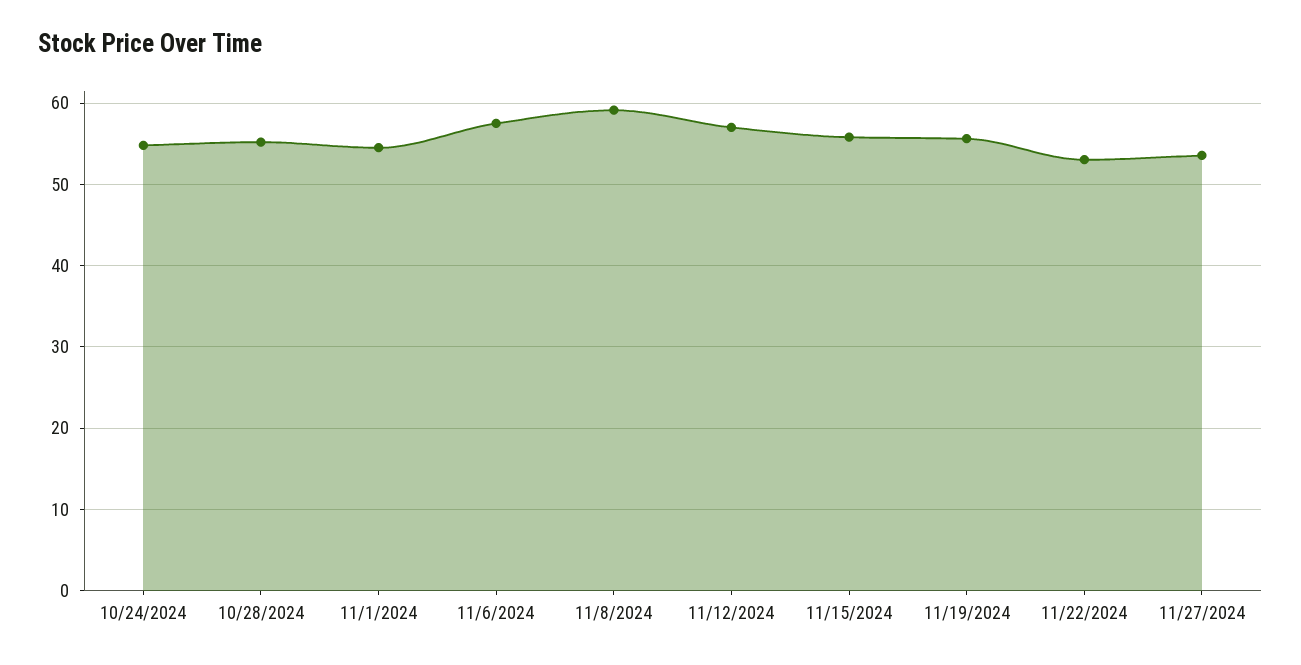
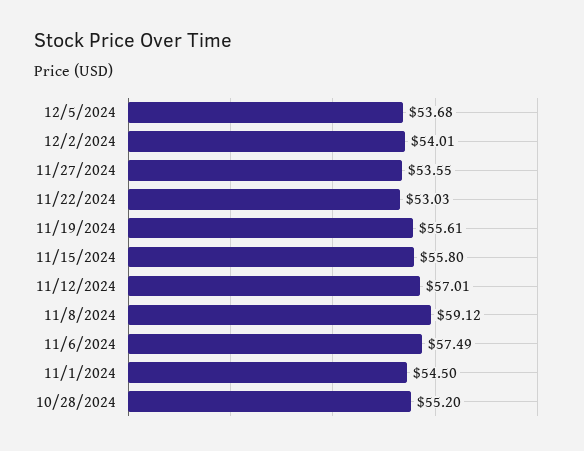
10/24/2024: 55 -> none
12/5/2024: none -> 53.68
12/2/2024: none -> 54.01

